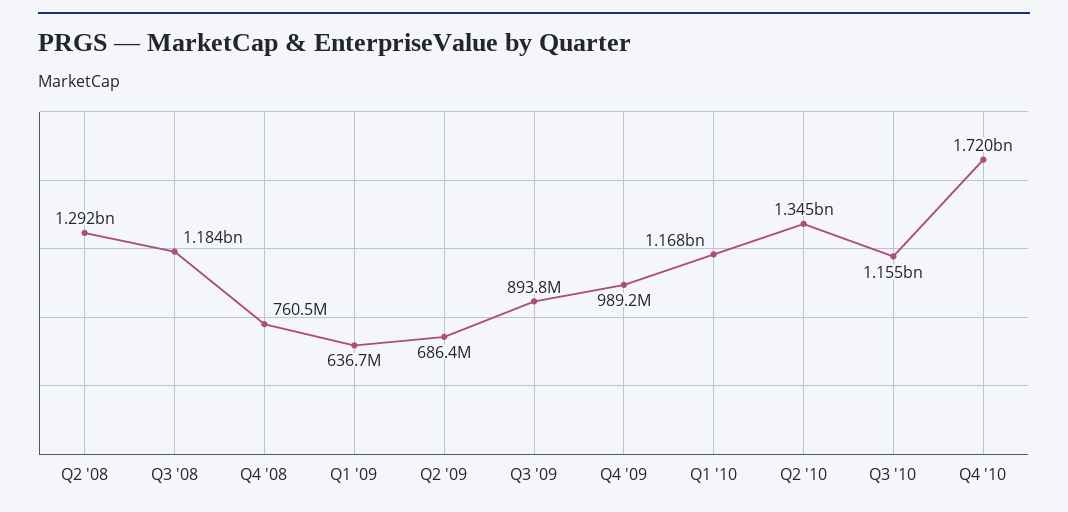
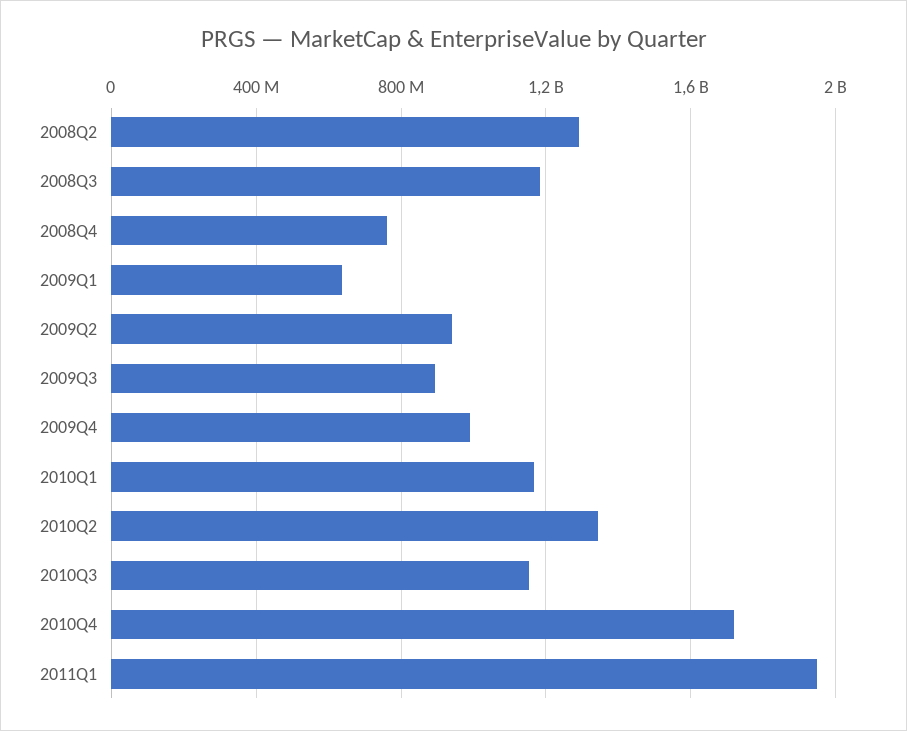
Q2 '09: 686400000 -> 950000000
2011Q1: none -> 1950000000

